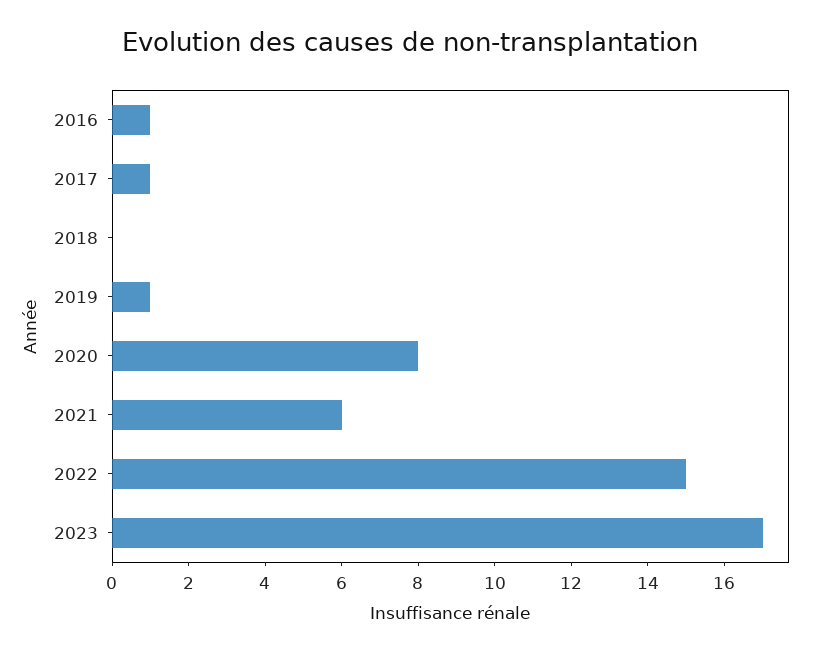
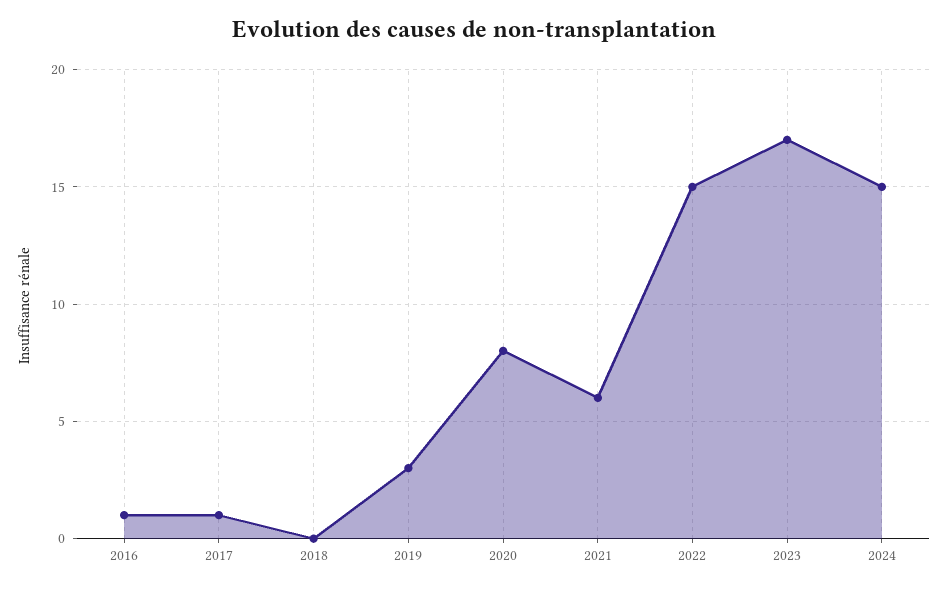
2019: 1 -> 3
2024: none -> 15

